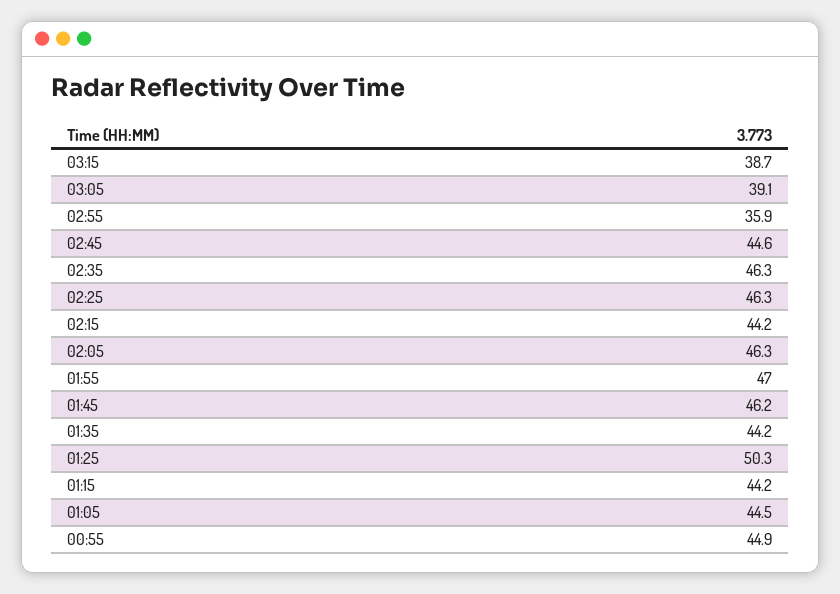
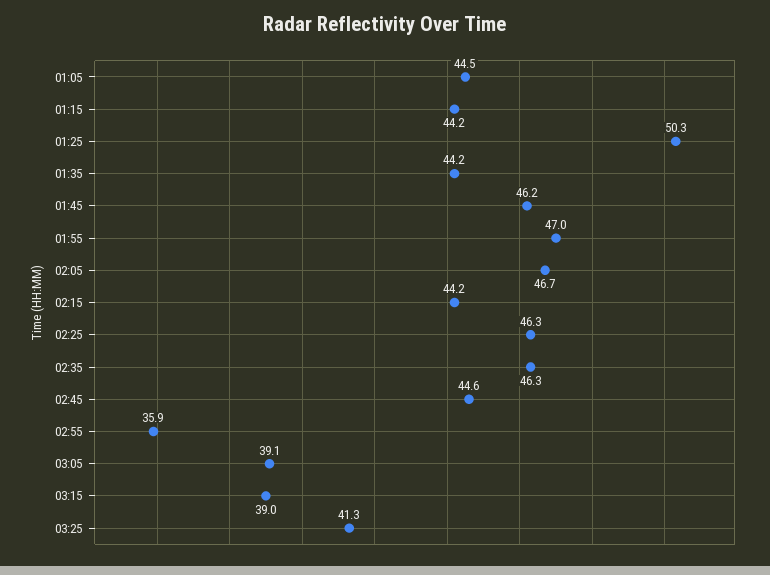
03:15: 38.7 -> 39
02:05: 46.3 -> 46.7
00:55: 44.9 -> none
03:25: none -> 41.3

